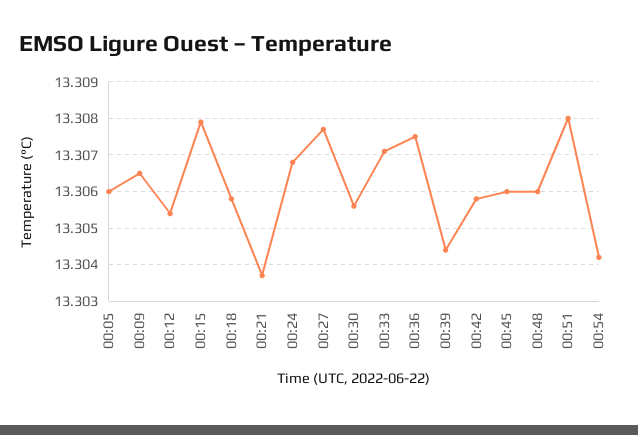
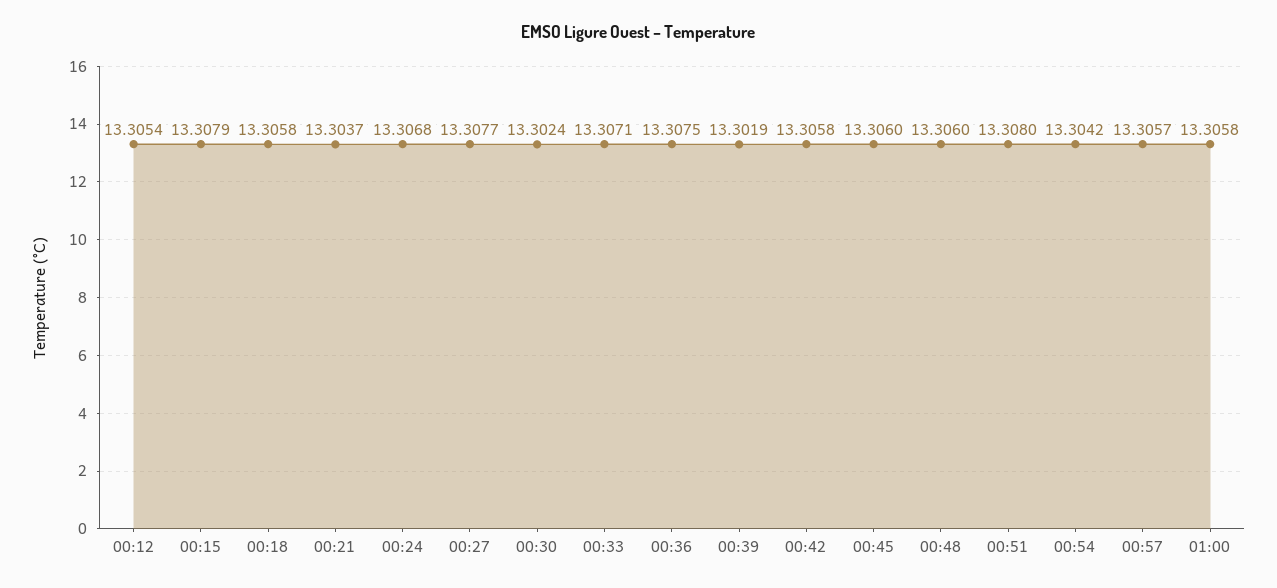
00:05: 13.306 -> none
00:09: 13.3065 -> none
00:30: 13.3055 -> 13.3024
00:39: 13.3045 -> 13.3019
00:57: none -> 13.3057
01:00: none -> 13.3058

